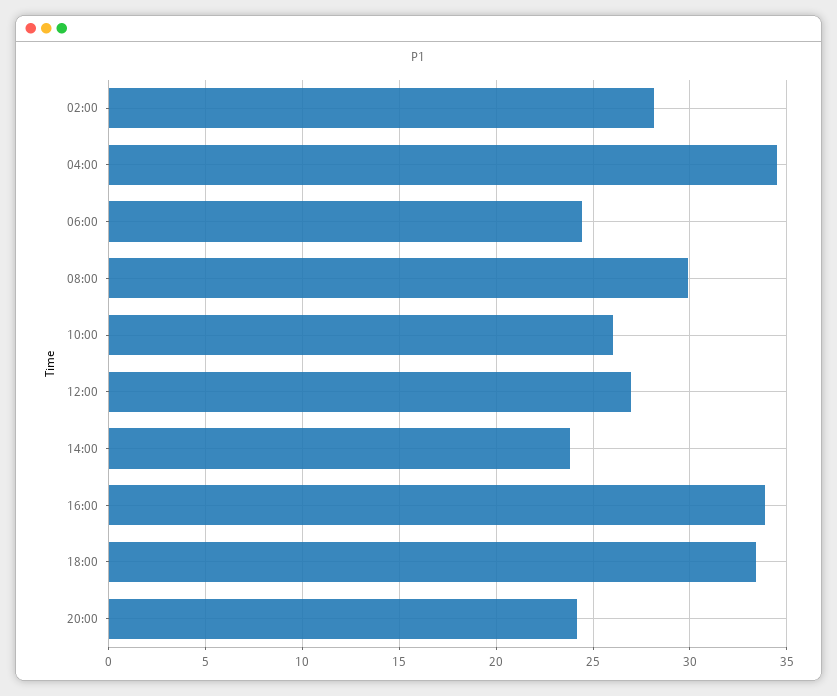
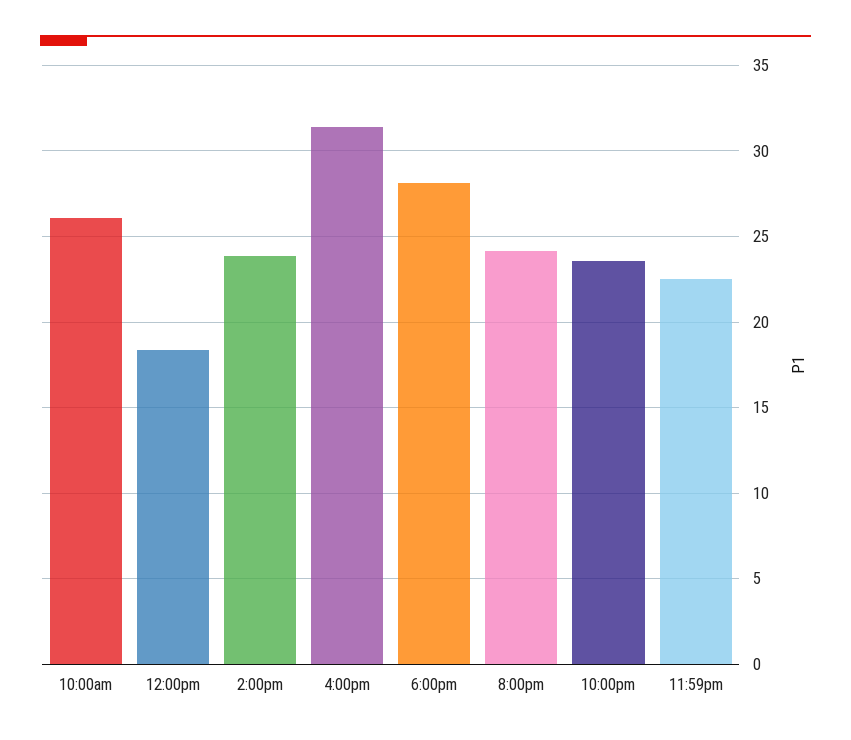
02:00: 28 -> none
04:00: 34.5 -> none
06:00: 24.5 -> none
08:00: 30 -> none
12:00: 27 -> 18.5
16:00: 34 -> 31.5
18:00: 33.5 -> 28
10:00pm: none -> 23.5
11:59pm: none -> 22.5

